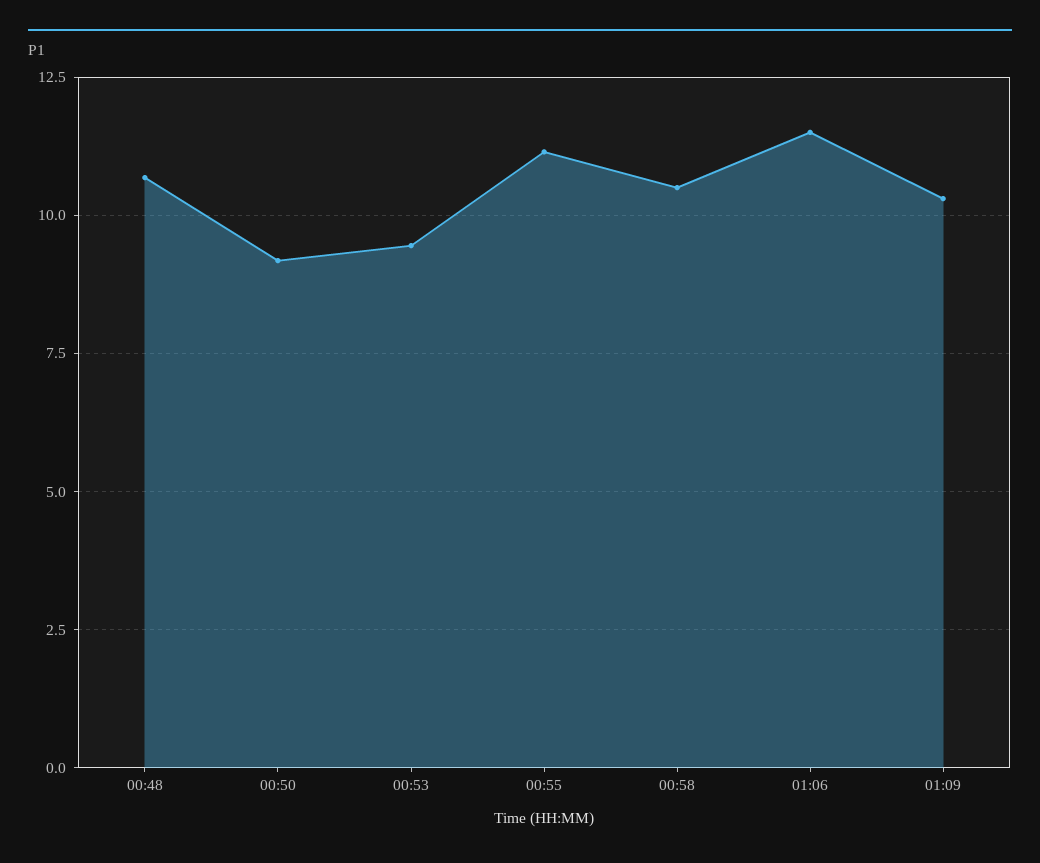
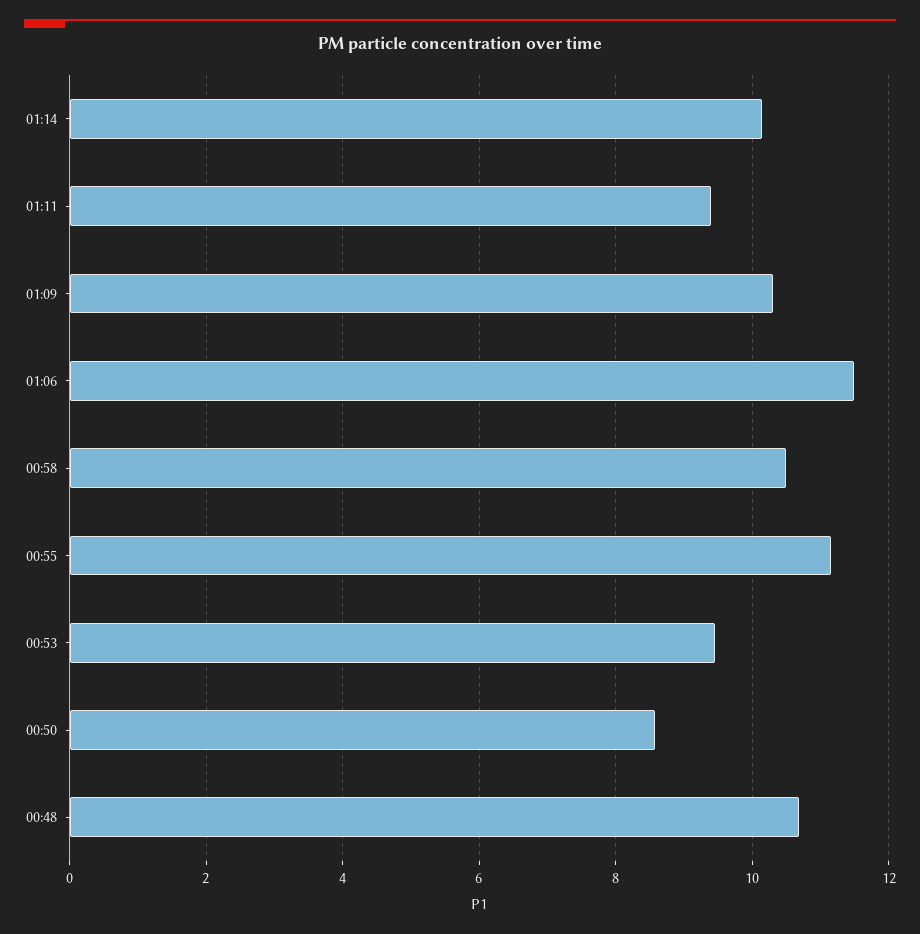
00:50: 9.25 -> 8.6
01:14: none -> 10.2
01:11: none -> 9.4

